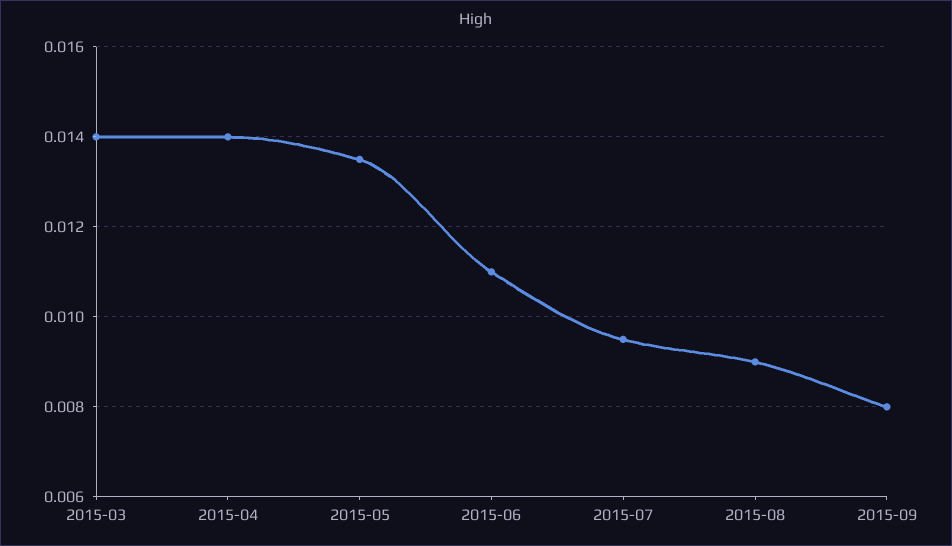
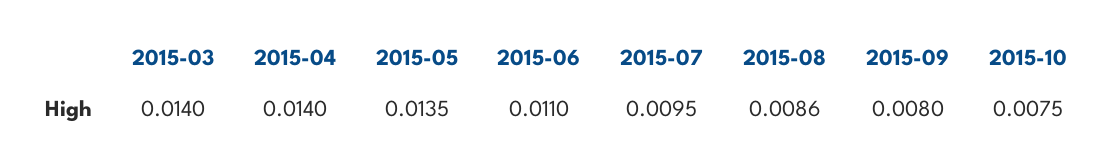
2015-08: 0.009 -> 0.0086
2015-10: none -> 0.0075

